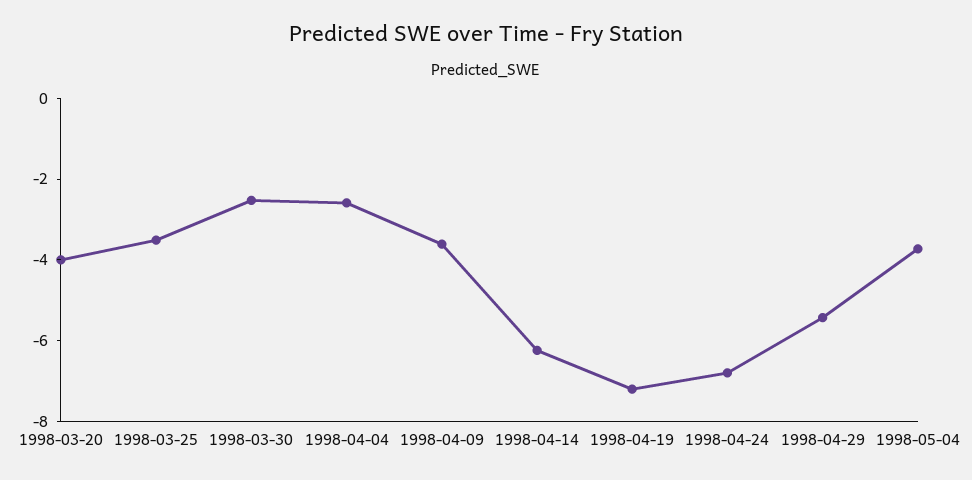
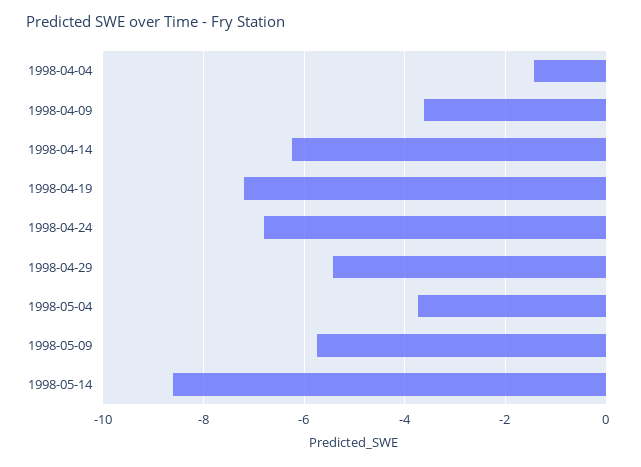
1998-03-20: -4 -> none
1998-03-25: -3.5 -> none
1998-03-30: -2.5 -> none
1998-04-04: -2.5 -> -1.4
1998-05-09: none -> -5.8
1998-05-14: none -> -8.6

